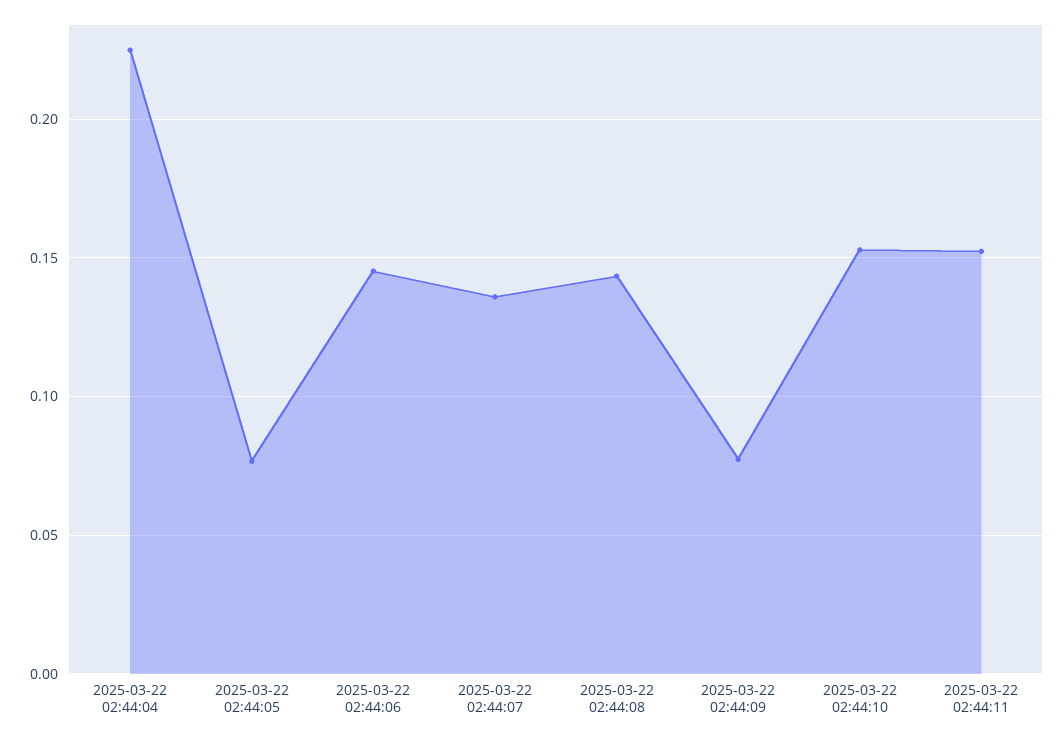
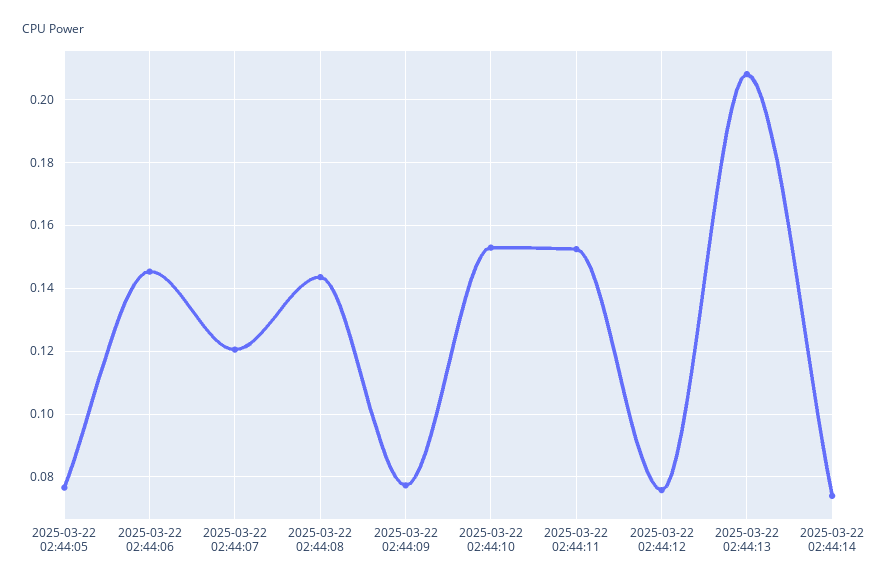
2025-03-22 02:44:04: 0.225 -> none
2025-03-22 02:44:07: 0.135 -> 0.12
2025-03-22 02:44:12: none -> 0.076
2025-03-22 02:44:13: none -> 0.208
2025-03-22 02:44:14: none -> 0.074

